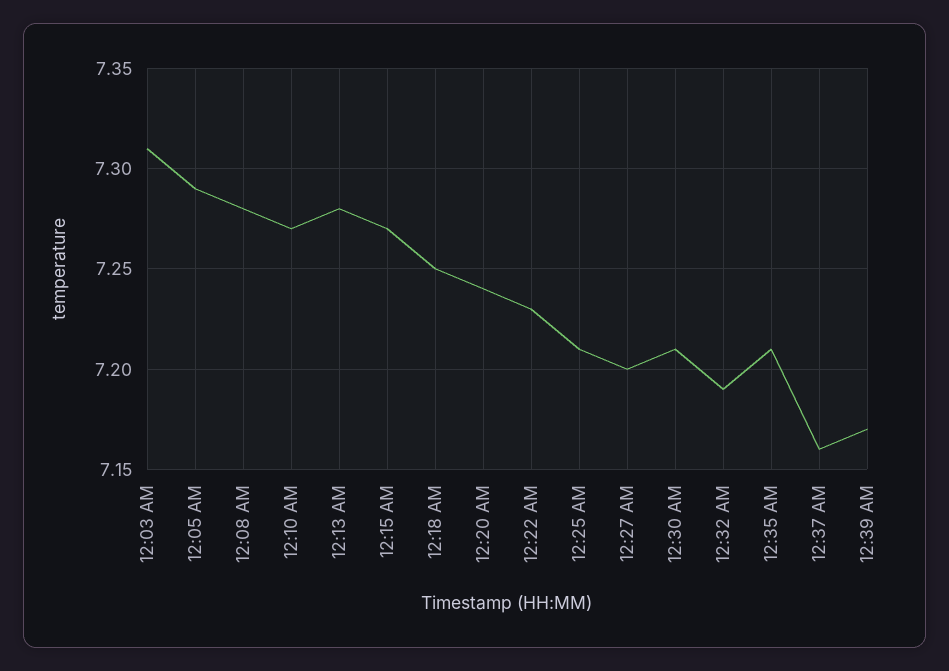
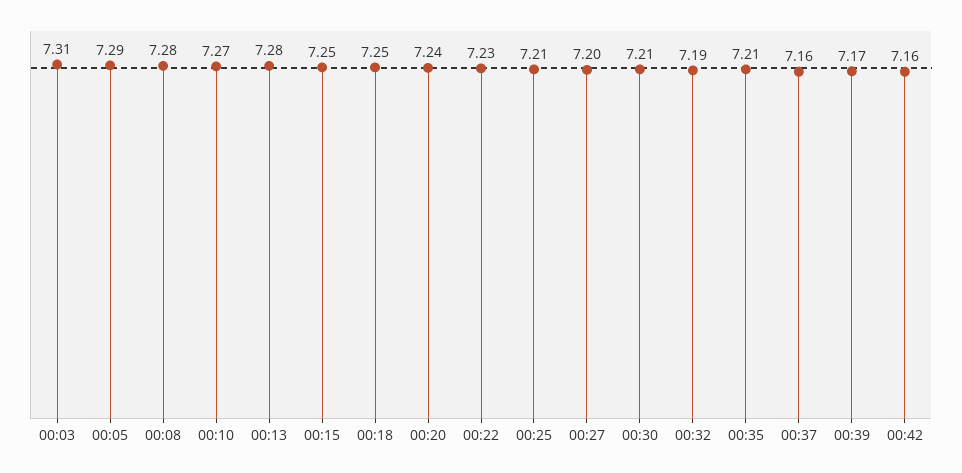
12:15 AM: 7.27 -> 7.25
00:42: none -> 7.16

